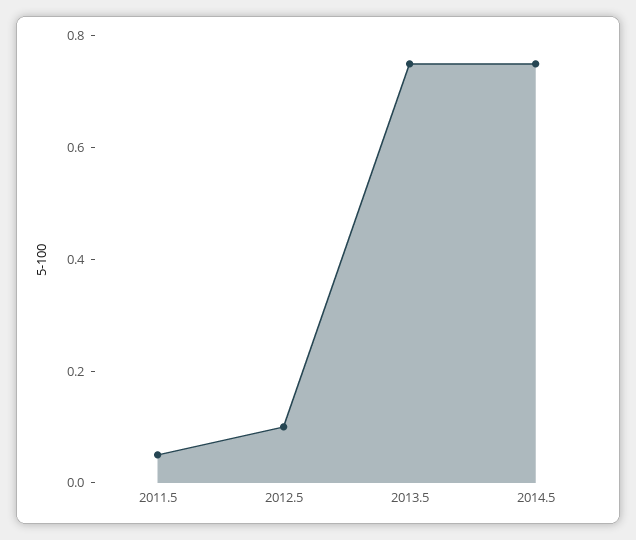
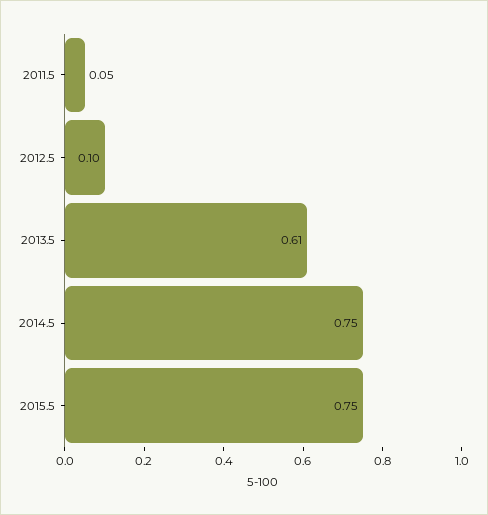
2013.5: 0.75 -> 0.61
2015.5: none -> 0.75

